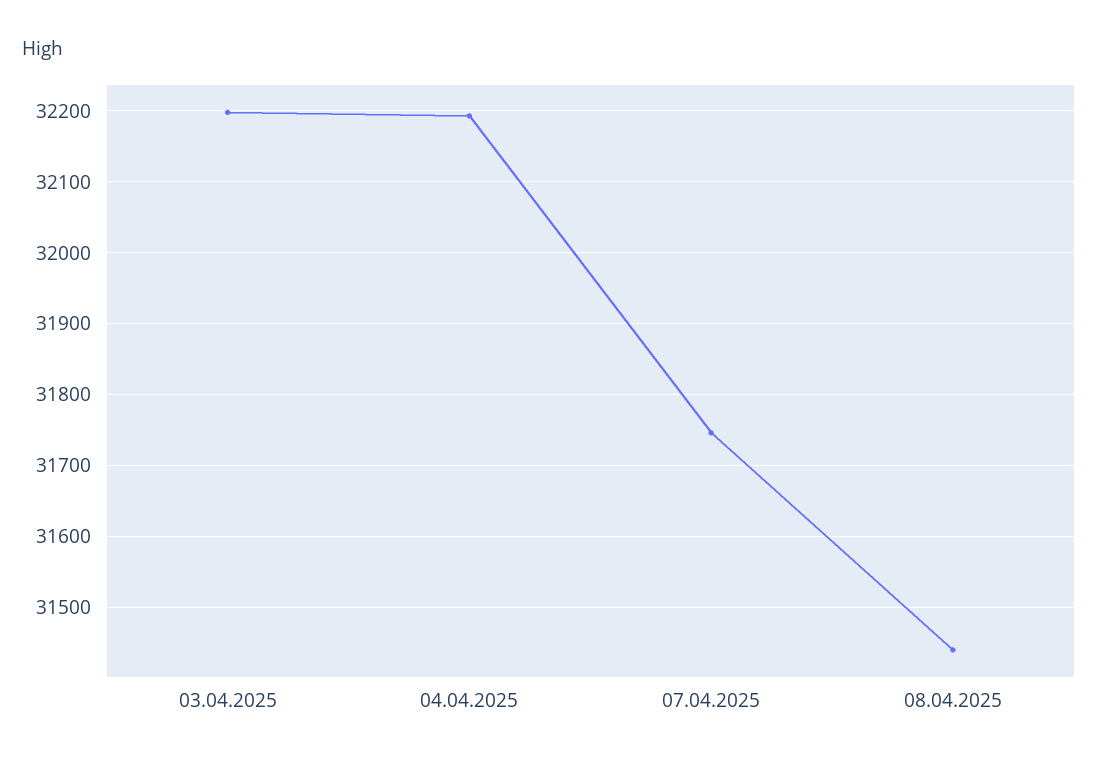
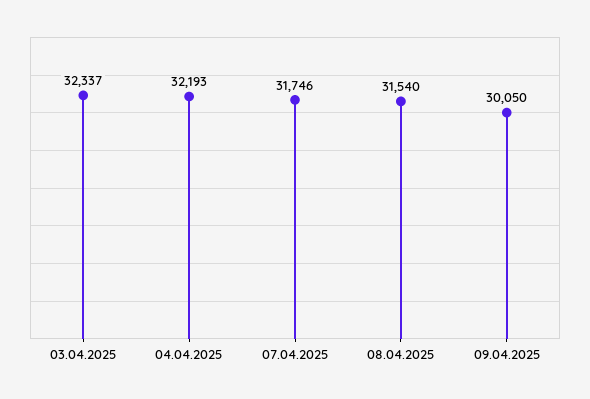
03.04.2025: 32200 -> 32337
08.04.2025: 31440 -> 31540
09.04.2025: none -> 30050

